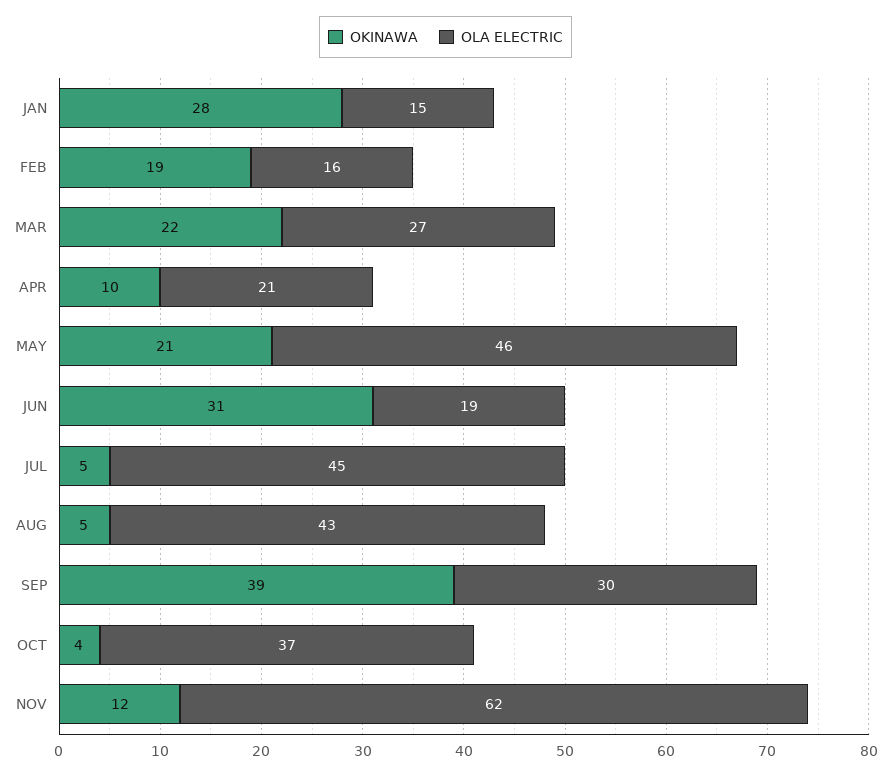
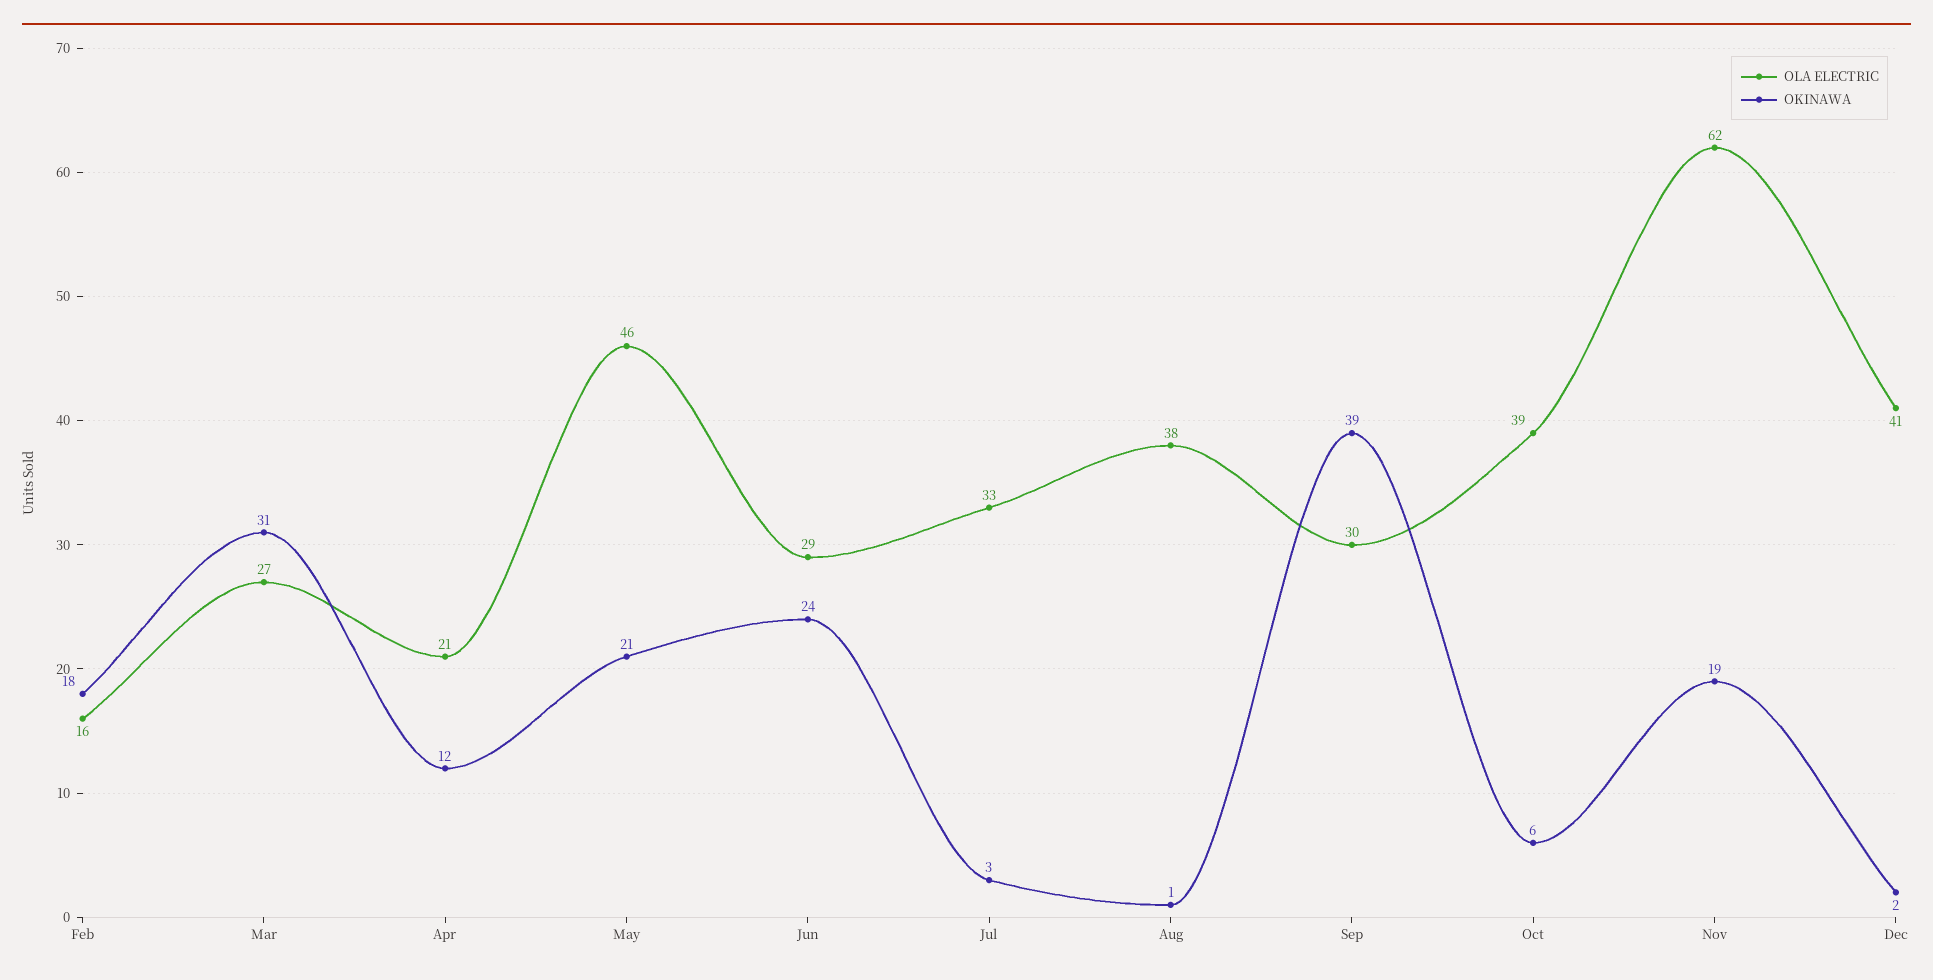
OKINAWA, JAN: 28 -> none
OLA ELECTRIC, JAN: 15 -> none
OKINAWA, FEB: 19 -> 18
OKINAWA, MAR: 22 -> 31
OKINAWA, APR: 10 -> 12
OKINAWA, JUN: 31 -> 24
OLA ELECTRIC, JUN: 19 -> 29
OKINAWA, JUL: 5 -> 3
OLA ELECTRIC, JUL: 45 -> 33
OKINAWA, AUG: 5 -> 1
OLA ELECTRIC, AUG: 43 -> 38
OKINAWA, OCT: 4 -> 6
OLA ELECTRIC, OCT: 37 -> 39
OKINAWA, NOV: 12 -> 19
OLA ELECTRIC, Dec: none -> 41
OKINAWA, Dec: none -> 2

